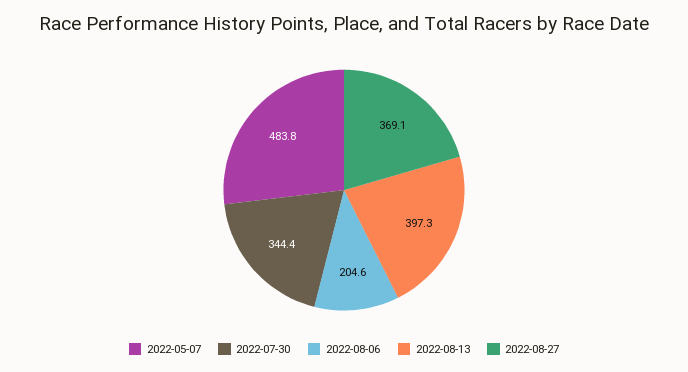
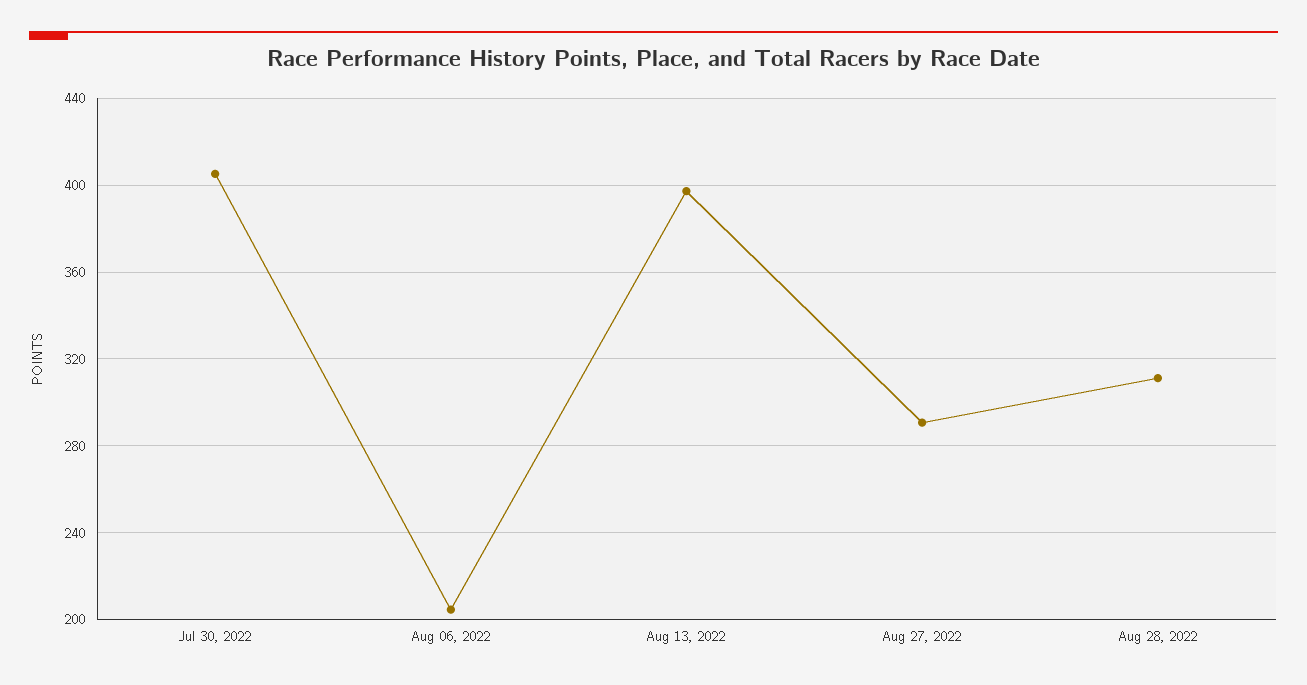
2022-05-07: 483.8 -> none
2022-07-30: 344.4 -> 405
2022-08-27: 369.1 -> 290
Aug 28, 2022: none -> 310

